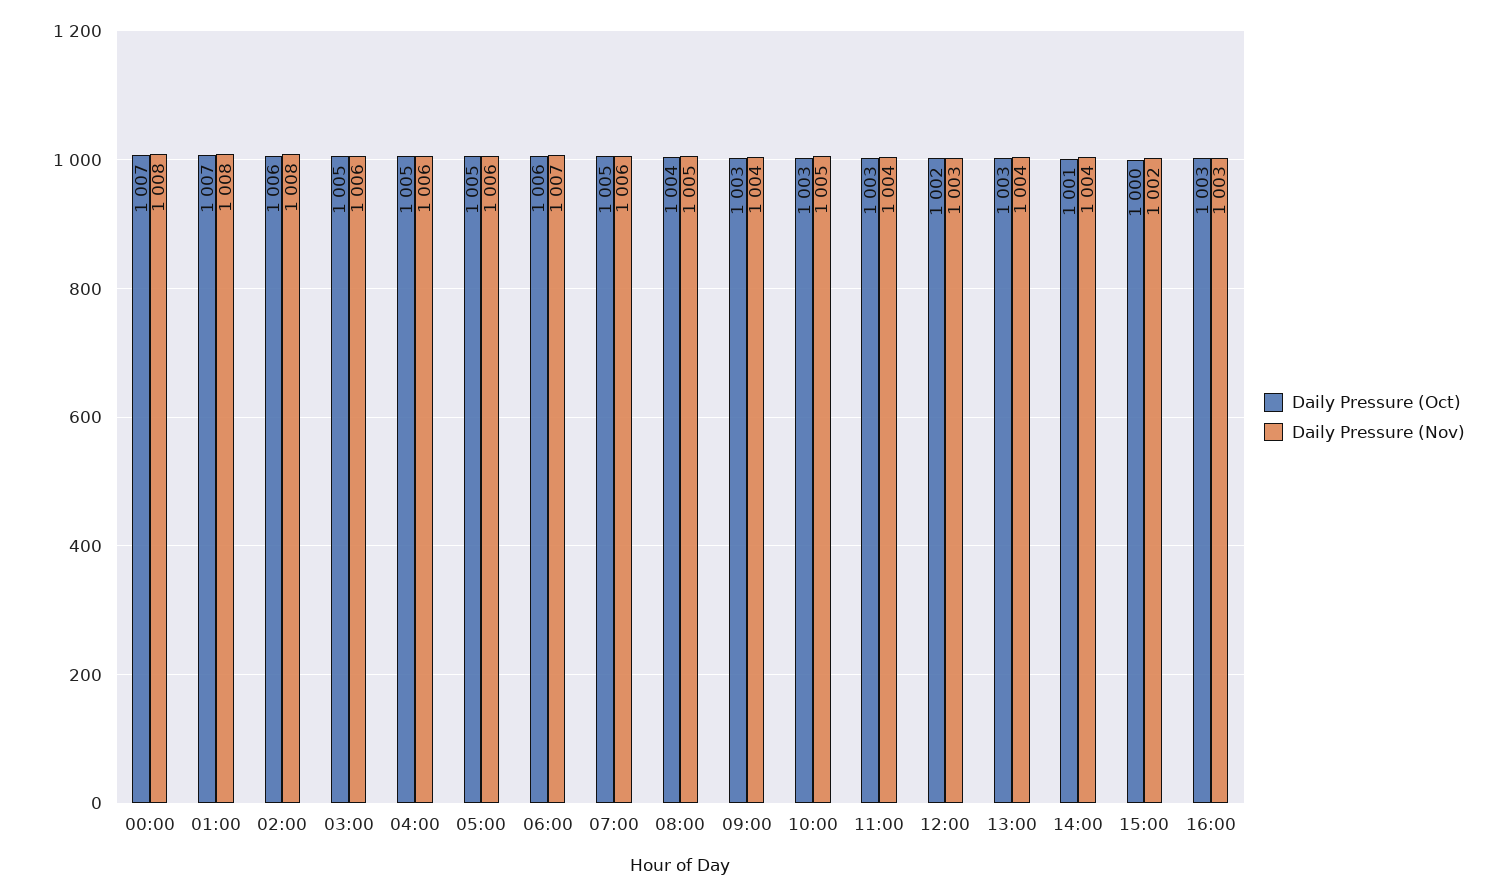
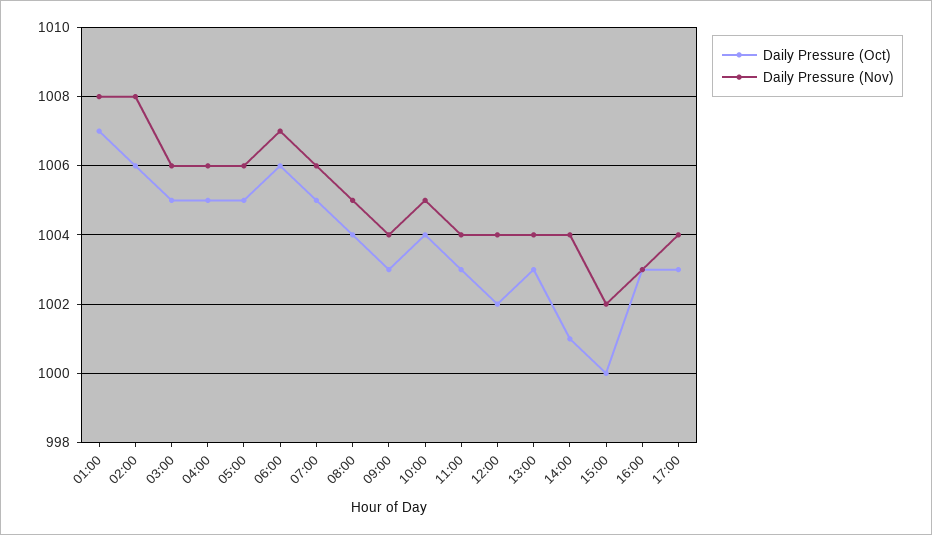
Daily Pressure (Oct), 00:00: 1007 -> none
Daily Pressure (Nov), 00:00: 1008 -> none
Daily Pressure (Oct), 10:00: 1003 -> 1004
Daily Pressure (Nov), 12:00: 1003 -> 1004
Daily Pressure (Oct), 17:00: none -> 1003
Daily Pressure (Nov), 17:00: none -> 1004

